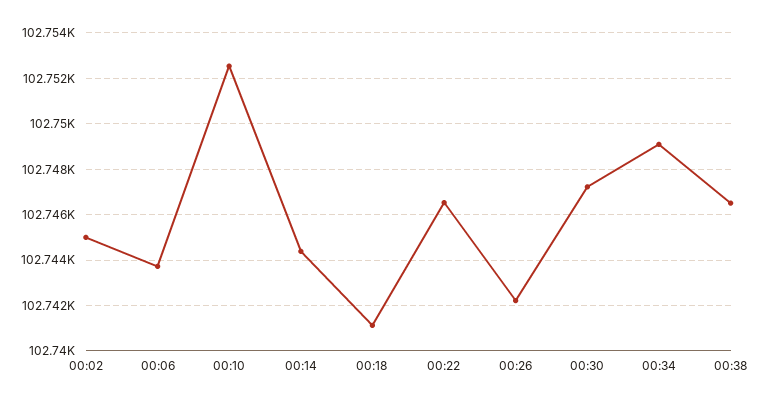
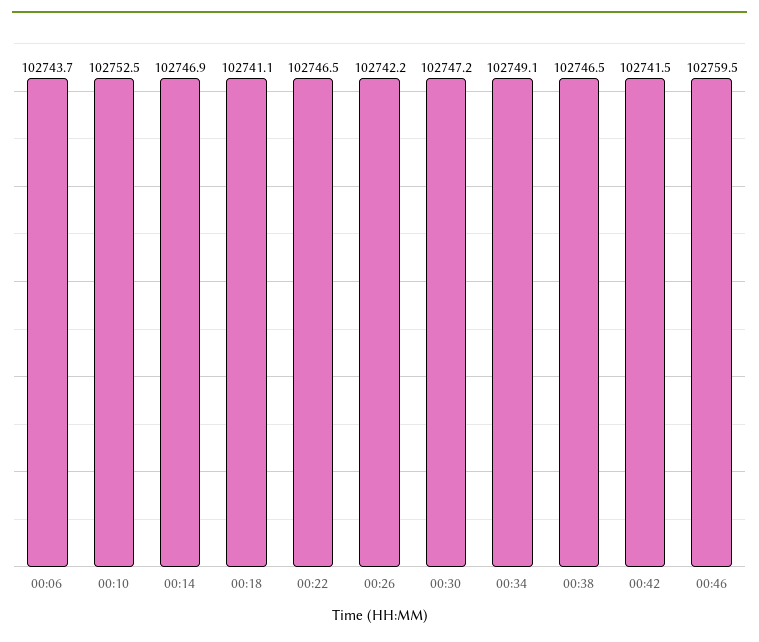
00:02: 102745 -> none
00:14: 102744.5 -> 102746.9
00:42: none -> 102741.5
00:46: none -> 102759.5

